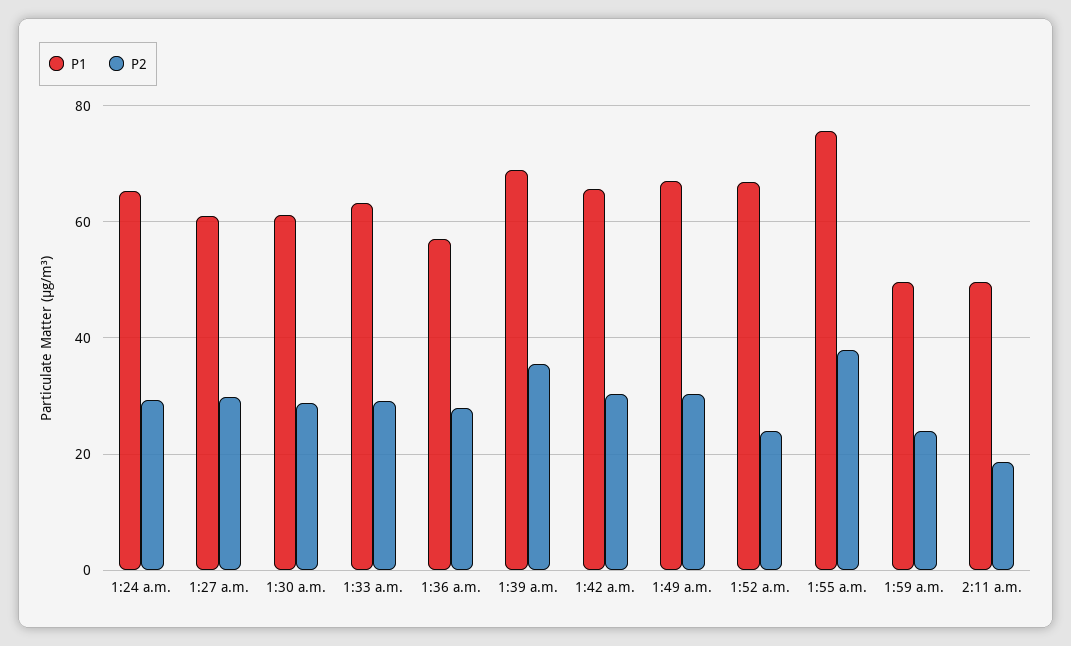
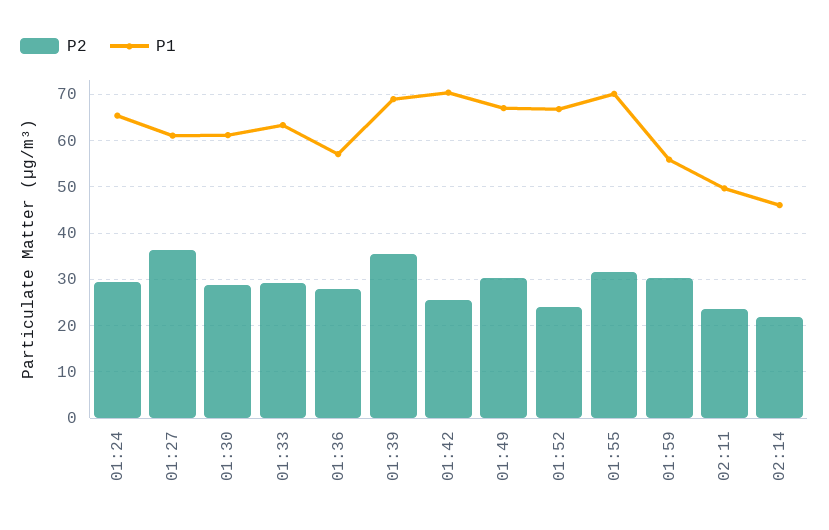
P2, 1:27 a.m.: 30 -> 36
P1, 1:42 a.m.: 66 -> 70
P2, 1:42 a.m.: 30 -> 26
P1, 1:55 a.m.: 76 -> 70
P2, 1:55 a.m.: 38 -> 32
P1, 1:59 a.m.: 50 -> 56
P2, 1:59 a.m.: 24 -> 30
P2, 2:11 a.m.: 18 -> 24
P2, 02:14: none -> 22
P1, 02:14: none -> 46

